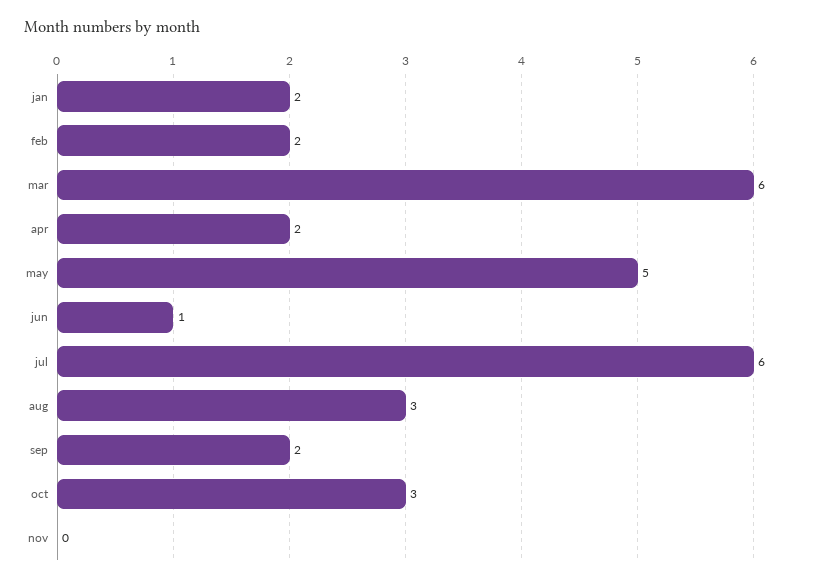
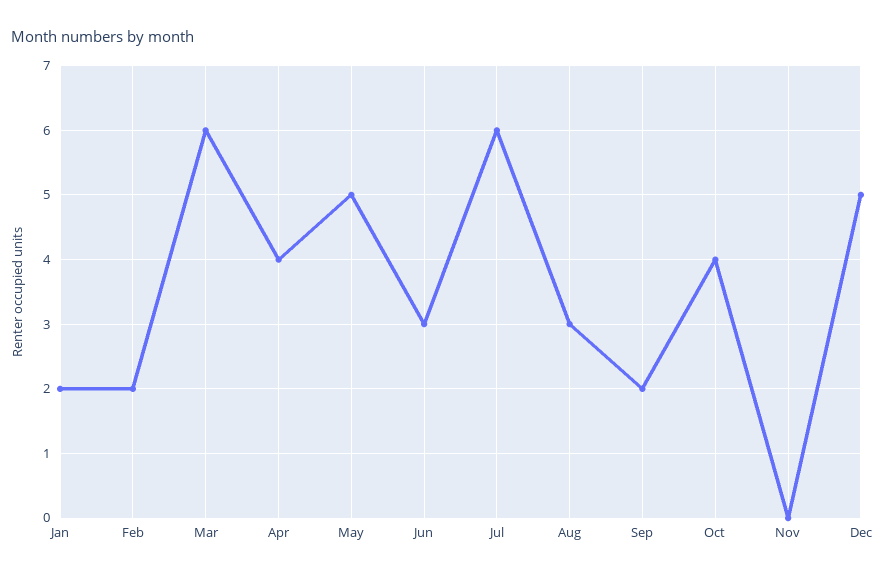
apr: 2 -> 4
jun: 1 -> 3
oct: 3 -> 4
Dec: none -> 5

